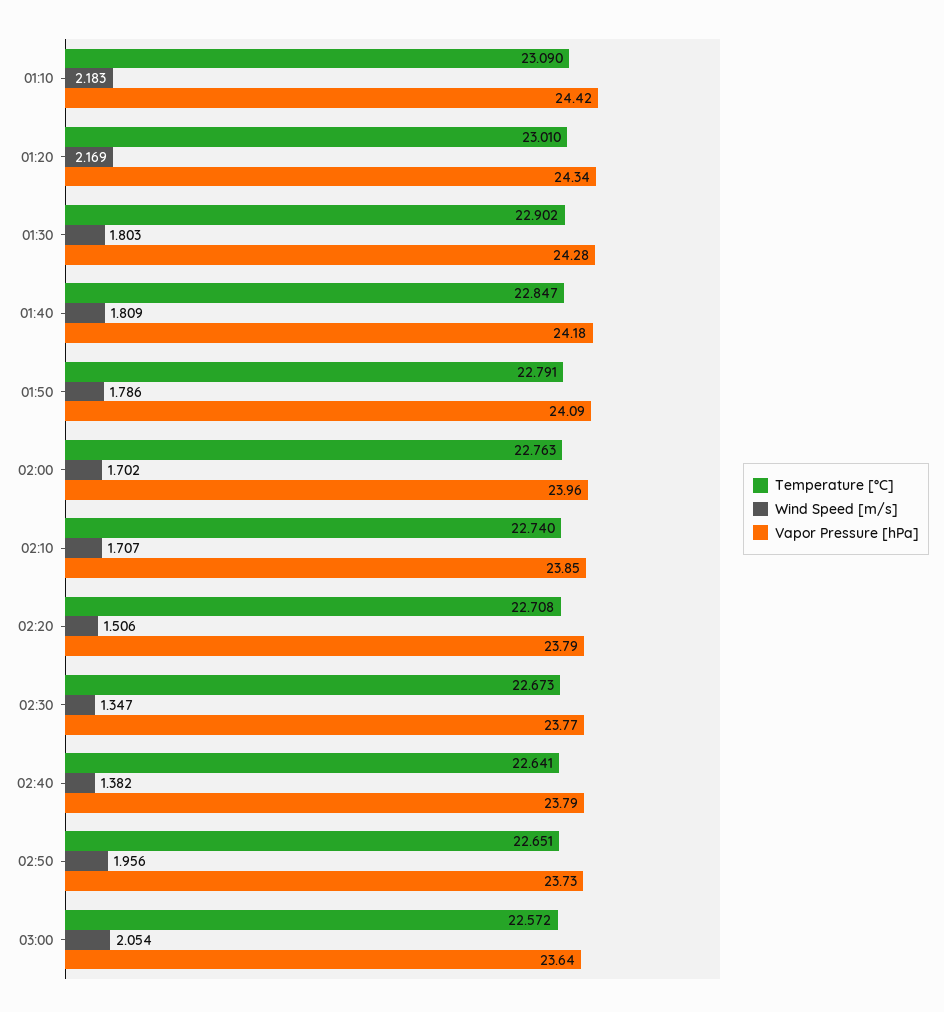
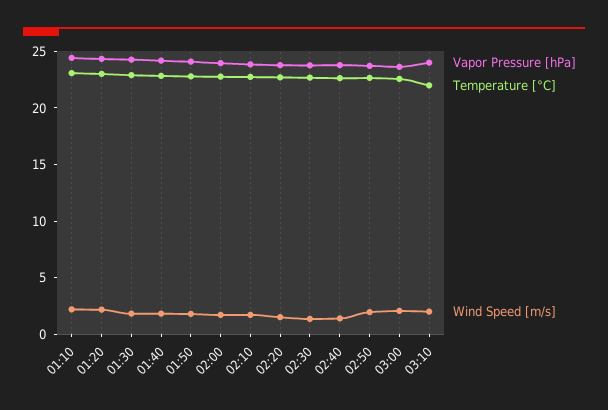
Vapor Pressure [hPa], 03:10: none -> 24
Temperature [°C], 03:10: none -> 22
Wind Speed [m/s], 03:10: none -> 2

